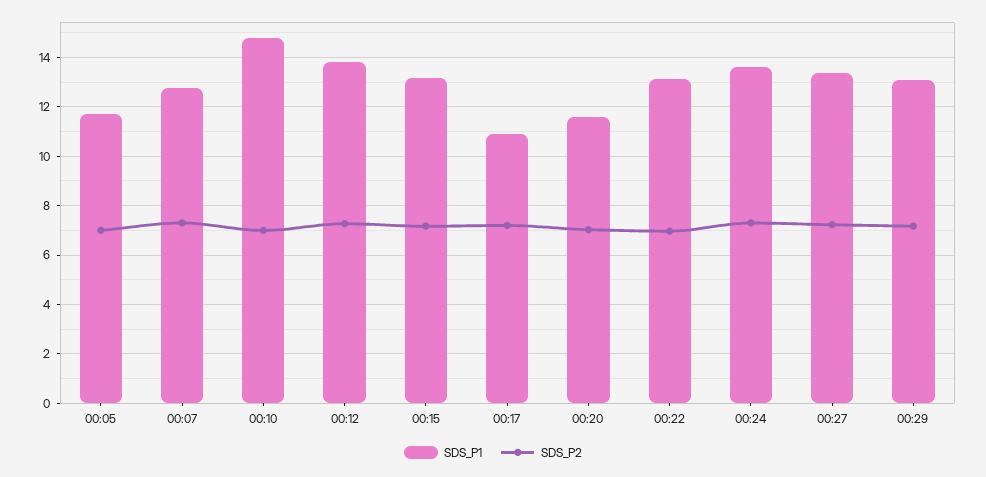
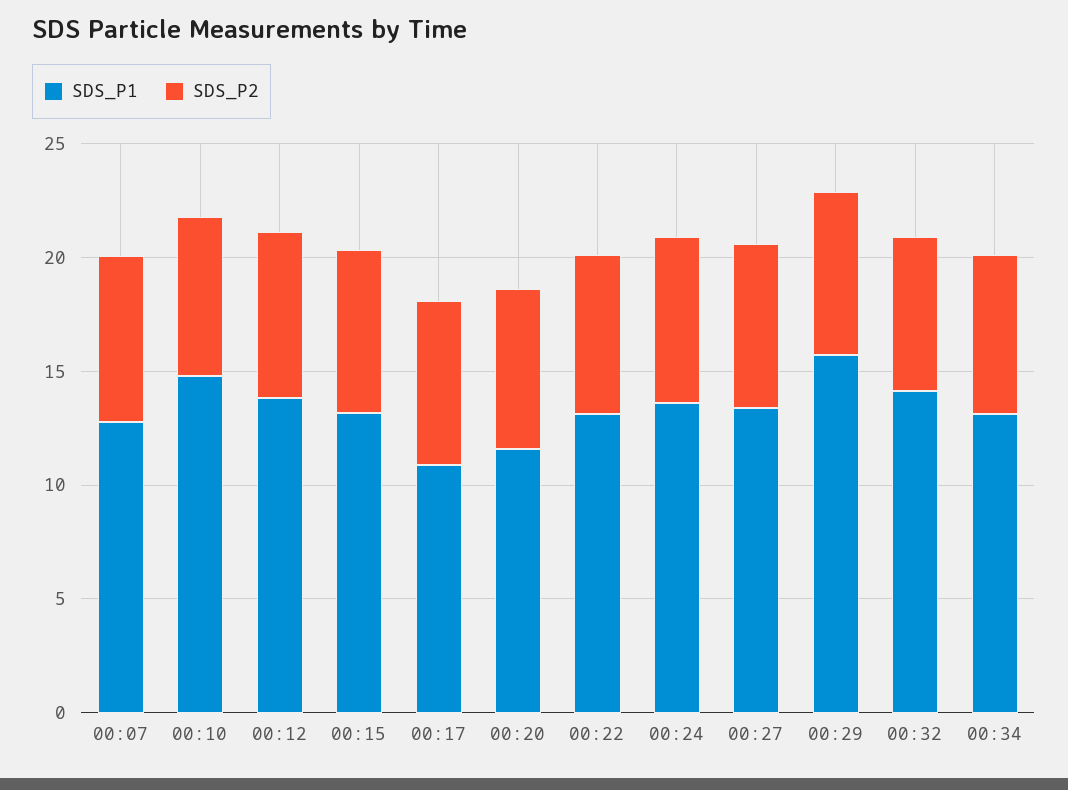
SDS_P1, 00:05: 11.75 -> none
SDS_P2, 00:05: 7 -> none
SDS_P1, 00:29: 13 -> 16
SDS_P1, 00:32: none -> 14
SDS_P2, 00:32: none -> 7
SDS_P1, 00:34: none -> 13
SDS_P2, 00:34: none -> 7

